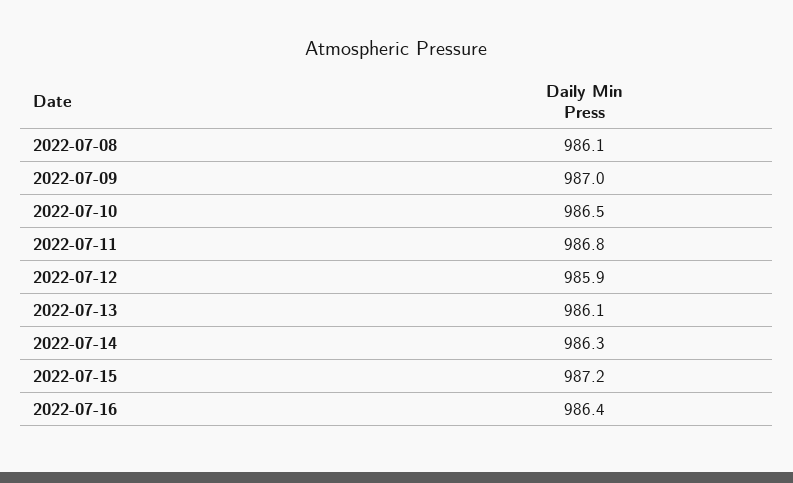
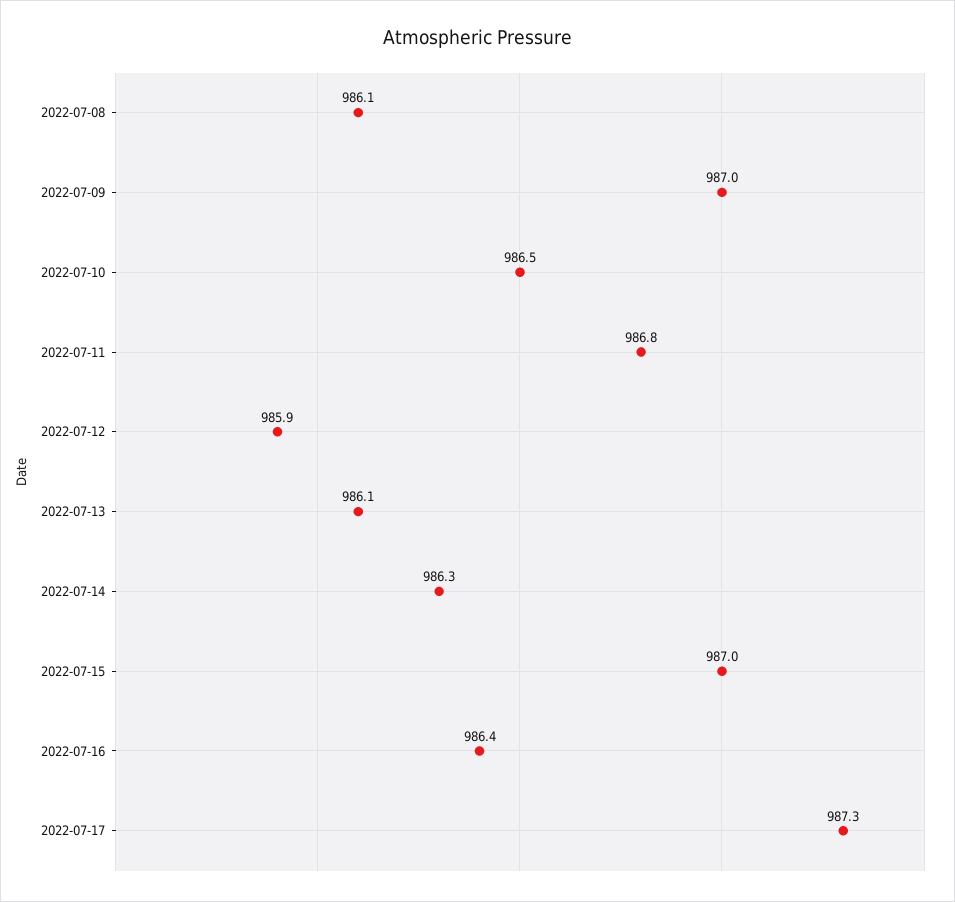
2022-07-15: 987.2 -> 987
2022-07-17: none -> 987.3

